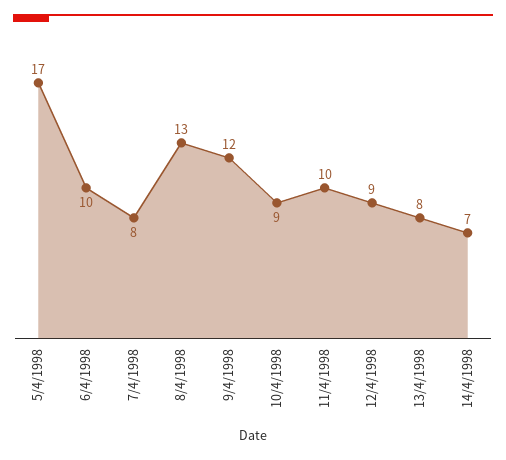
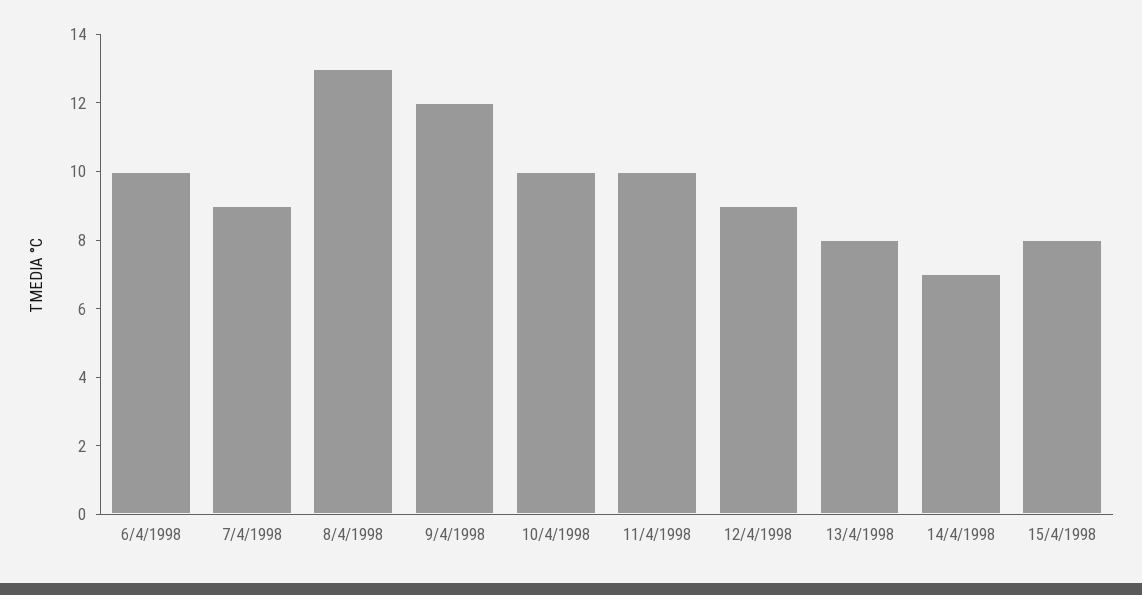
5/4/1998: 17 -> none
7/4/1998: 8 -> 9
10/4/1998: 9 -> 10
15/4/1998: none -> 8

